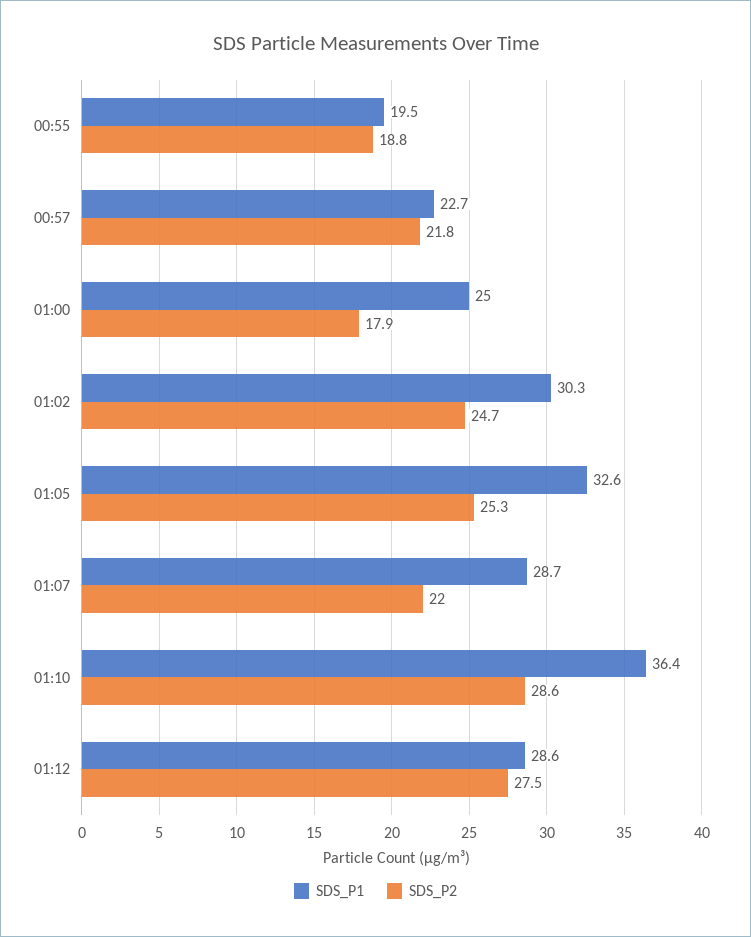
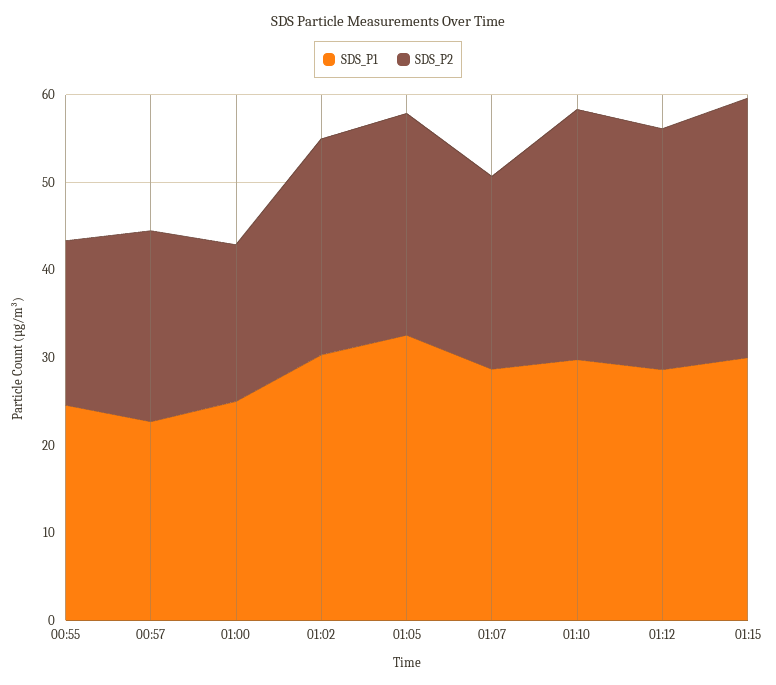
SDS_P1, 00:55: 19.5 -> 24
SDS_P1, 01:10: 36.4 -> 30
SDS_P1, 01:15: none -> 30
SDS_P2, 01:15: none -> 30

